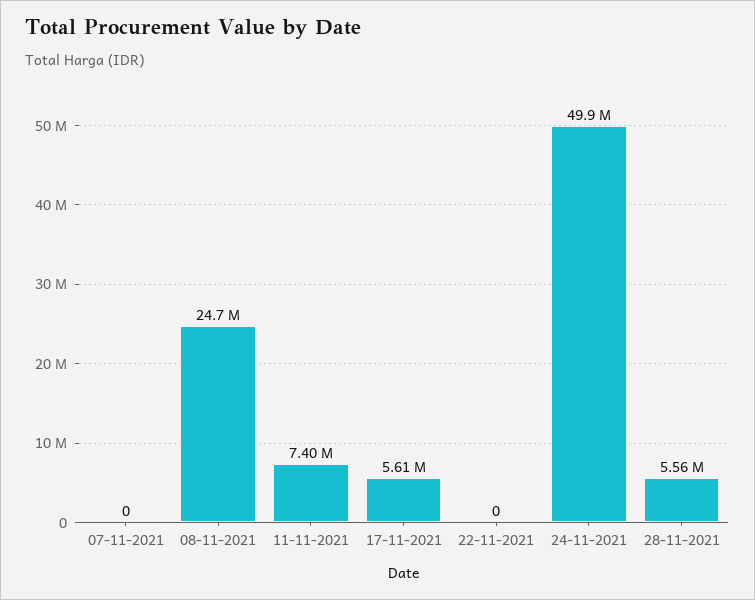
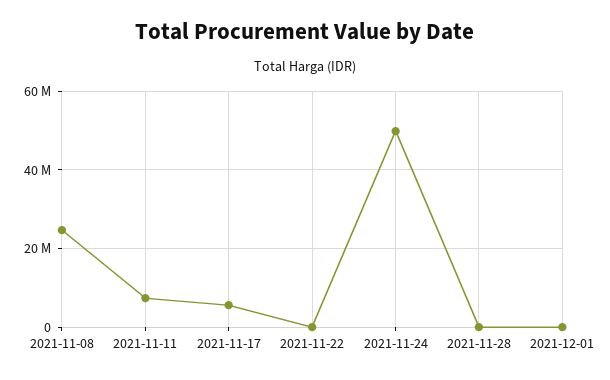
07-11-2021: 0 -> none
28-11-2021: 5560000 -> 0
2021-12-01: none -> 0

